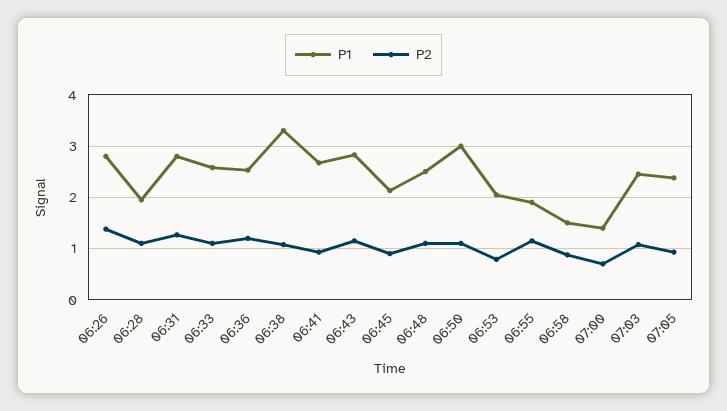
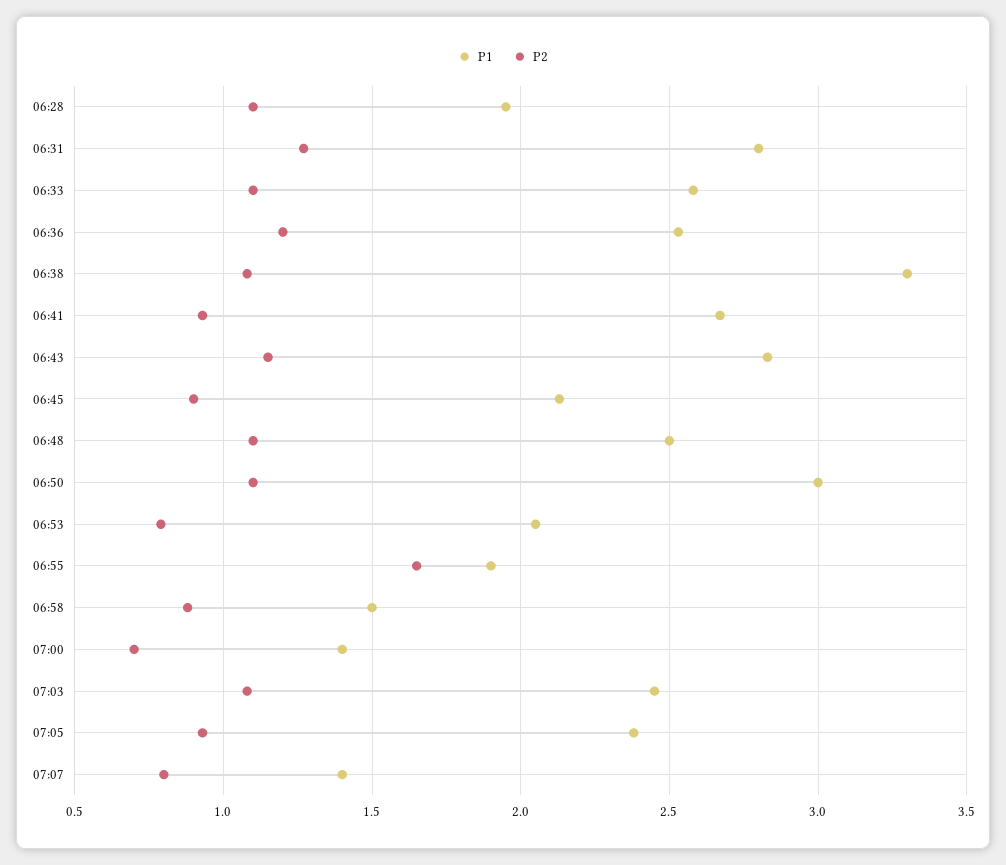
P1, 06:26: 2.8 -> none
P2, 06:26: 1.4 -> none
P2, 06:55: 1.2 -> 1.65
P1, 07:07: none -> 1.4
P2, 07:07: none -> 0.8

